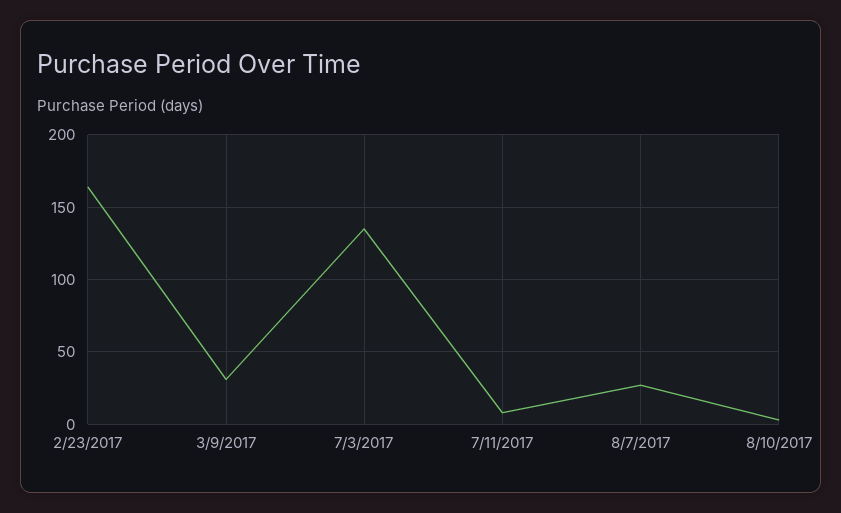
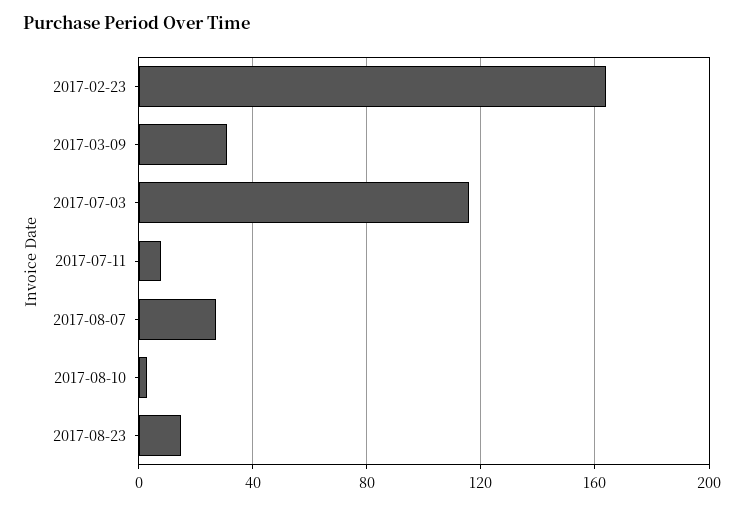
7/3/2017: 135 -> 115
2017-08-23: none -> 15

